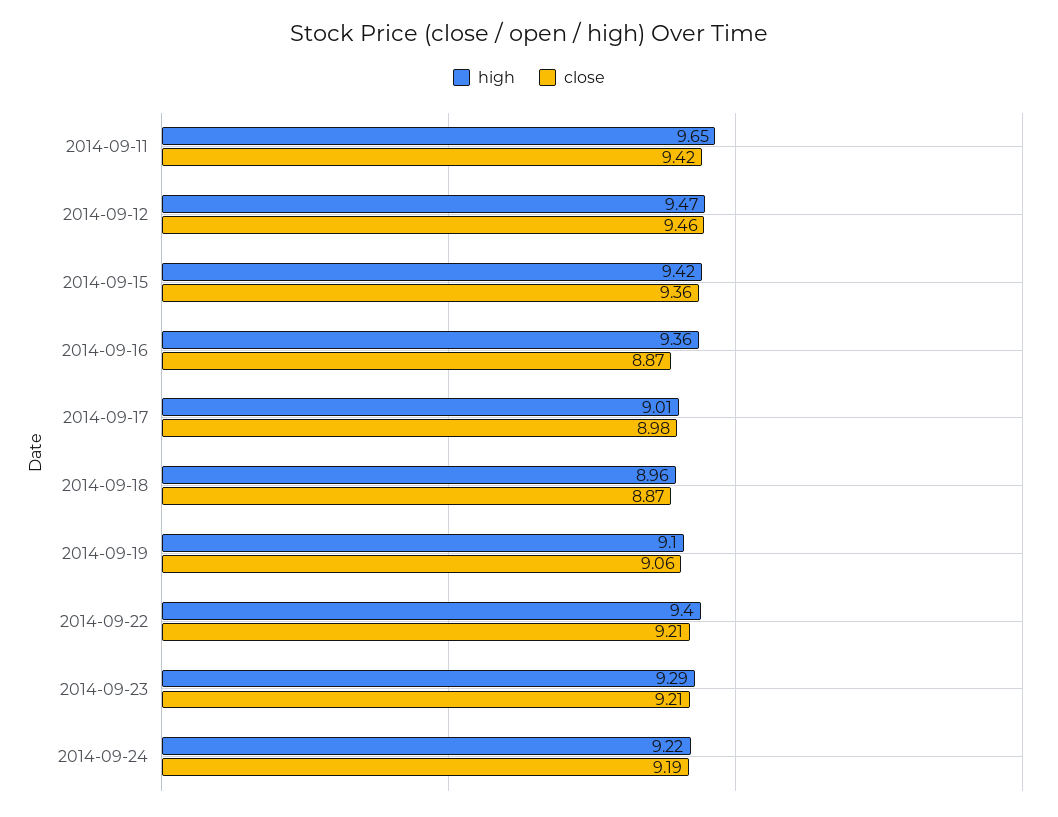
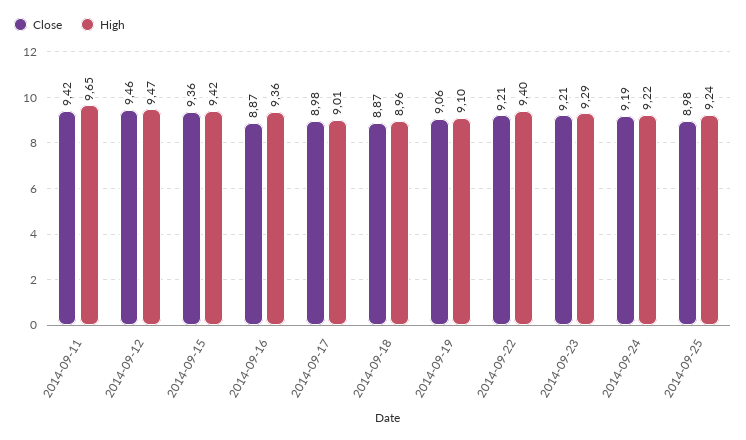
close, 2014-09-25: none -> 8.98
high, 2014-09-25: none -> 9.24

